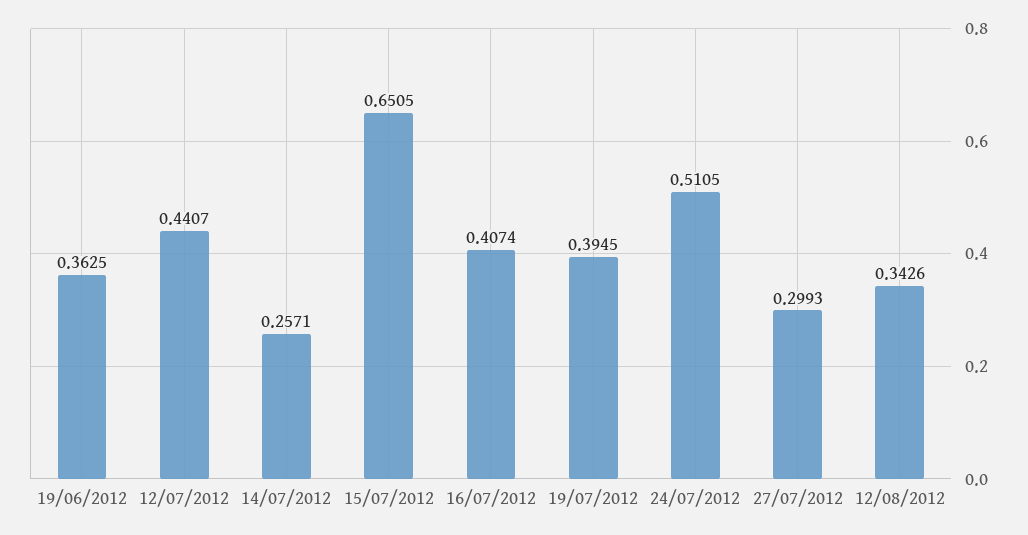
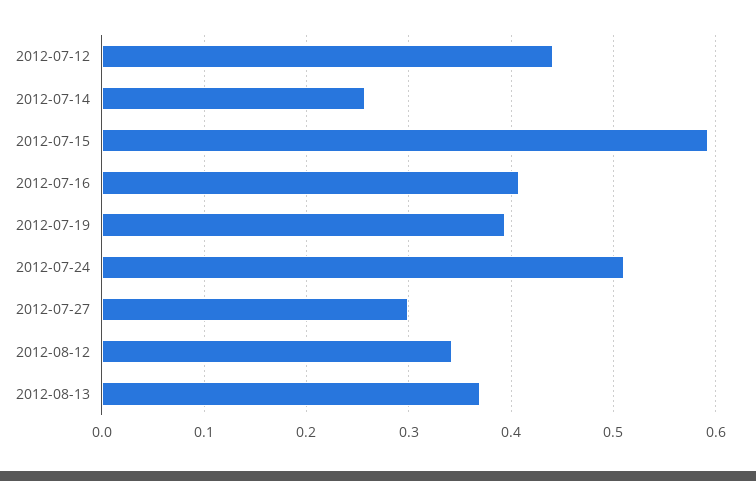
19/06/2012: 0.3625 -> none
15/07/2012: 0.6505 -> 0.59
2012-08-13: none -> 0.37

